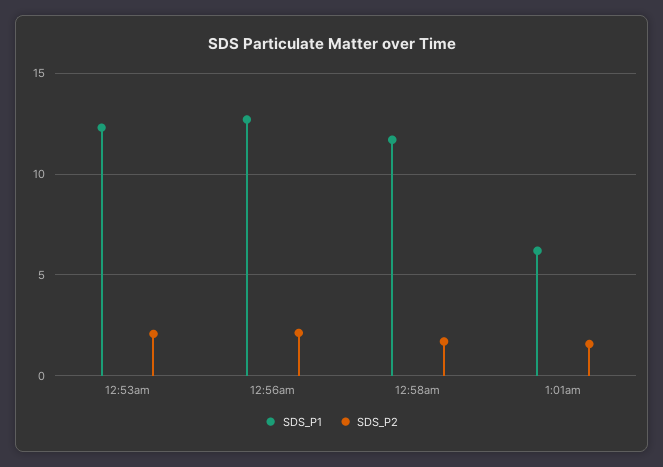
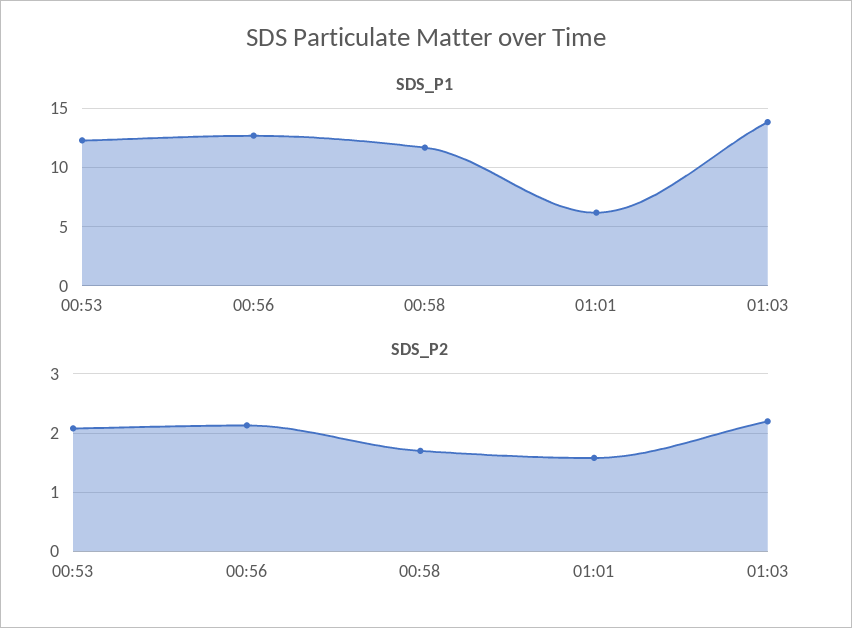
SDS_P1, 01:03: none -> 14
SDS_P2, 01:03: none -> 2.2

